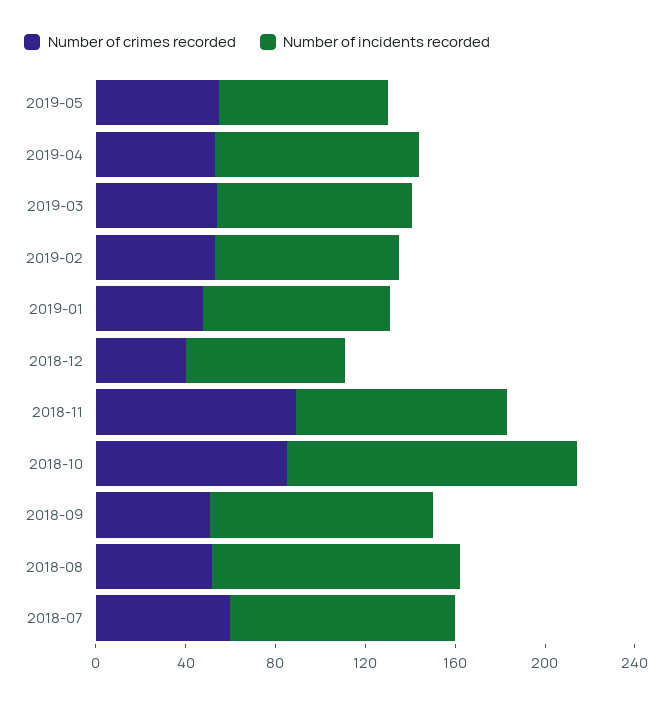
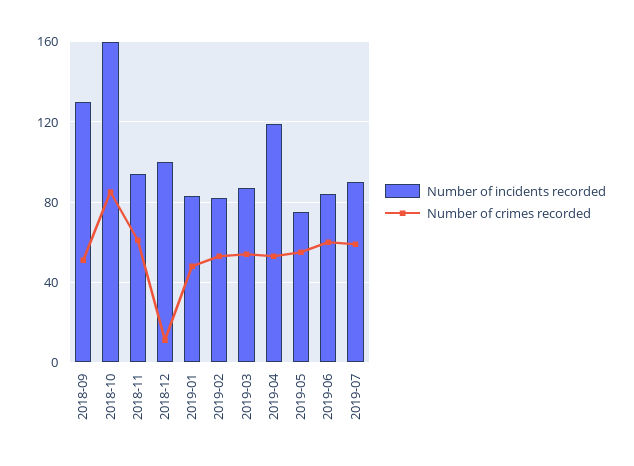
Number of incidents recorded, 2019-04: 90 -> 120
Number of crimes recorded, 2018-12: 40 -> 10
Number of incidents recorded, 2018-12: 70 -> 100
Number of crimes recorded, 2018-11: 90 -> 60
Number of incidents recorded, 2018-10: 130 -> 160
Number of incidents recorded, 2018-09: 100 -> 130
Number of crimes recorded, 2018-08: 50 -> none
Number of incidents recorded, 2018-08: 110 -> none
Number of crimes recorded, 2018-07: 60 -> none
Number of incidents recorded, 2018-07: 100 -> none
Number of incidents recorded, 2019-06: none -> 85
Number of crimes recorded, 2019-06: none -> 60
Number of incidents recorded, 2019-07: none -> 90
Number of crimes recorded, 2019-07: none -> 60

